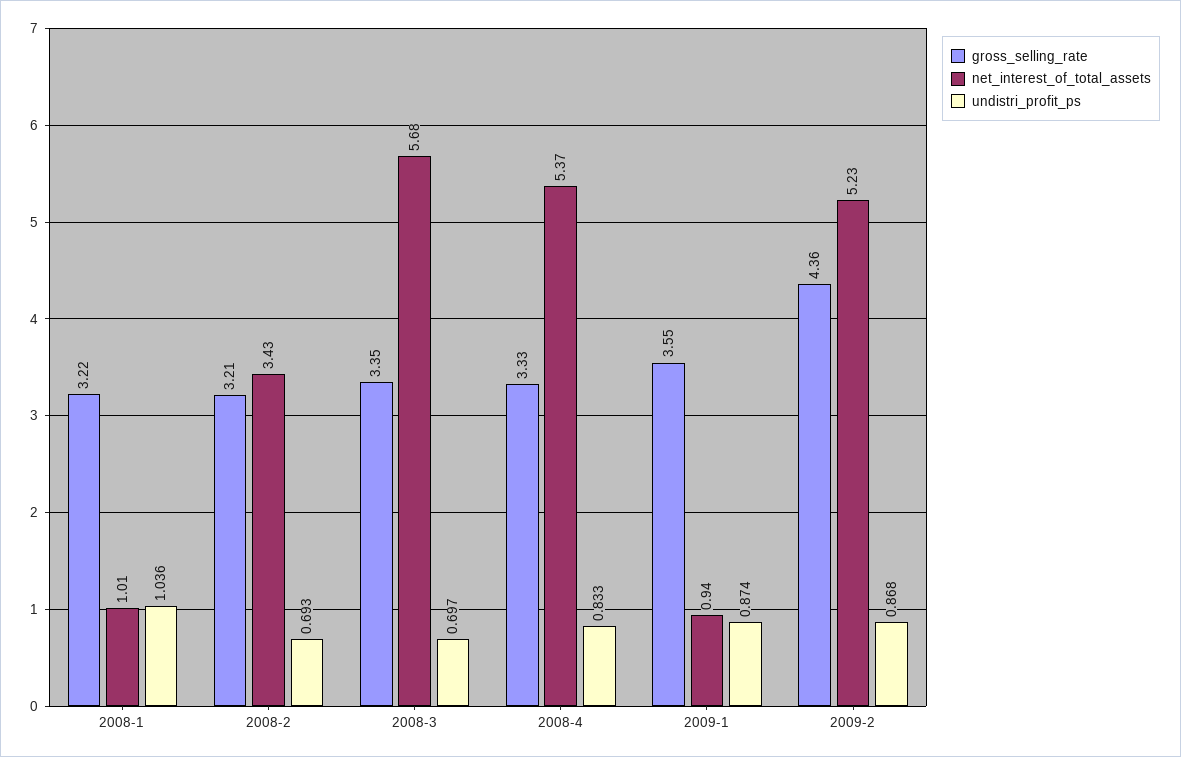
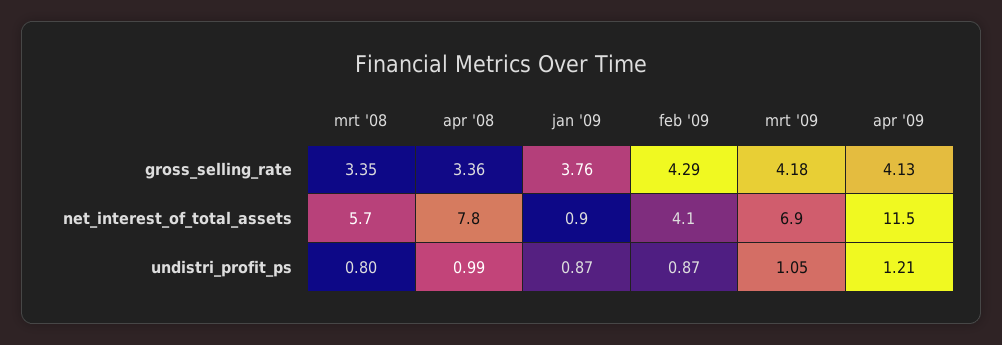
gross_selling_rate, 2008-1: 3.22 -> none
net_interest_of_total_assets, 2008-1: 1.01 -> none
undistri_profit_ps, 2008-1: 1.036 -> none
gross_selling_rate, 2008-2: 3.21 -> none
net_interest_of_total_assets, 2008-2: 3.43 -> none
undistri_profit_ps, 2008-2: 0.693 -> none
undistri_profit_ps, 2008-3: 0.697 -> 0.8
gross_selling_rate, 2008-4: 3.33 -> 3.36
net_interest_of_total_assets, 2008-4: 5.37 -> 7.8
undistri_profit_ps, 2008-4: 0.833 -> 0.99
gross_selling_rate, 2009-1: 3.55 -> 3.76
gross_selling_rate, 2009-2: 4.36 -> 4.29
net_interest_of_total_assets, 2009-2: 5.23 -> 4.1
gross_selling_rate, mrt '09: none -> 4.18
gross_selling_rate, apr '09: none -> 4.13
net_interest_of_total_assets, mrt '09: none -> 6.9
net_interest_of_total_assets, apr '09: none -> 11.5
undistri_profit_ps, mrt '09: none -> 1.05
undistri_profit_ps, apr '09: none -> 1.21

